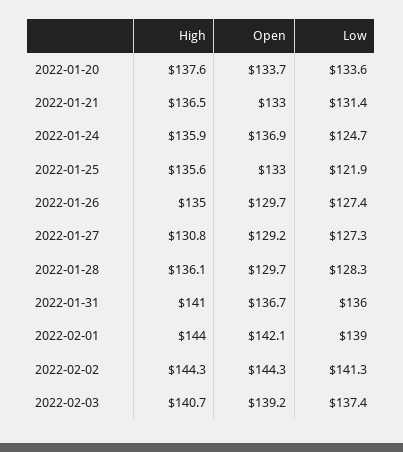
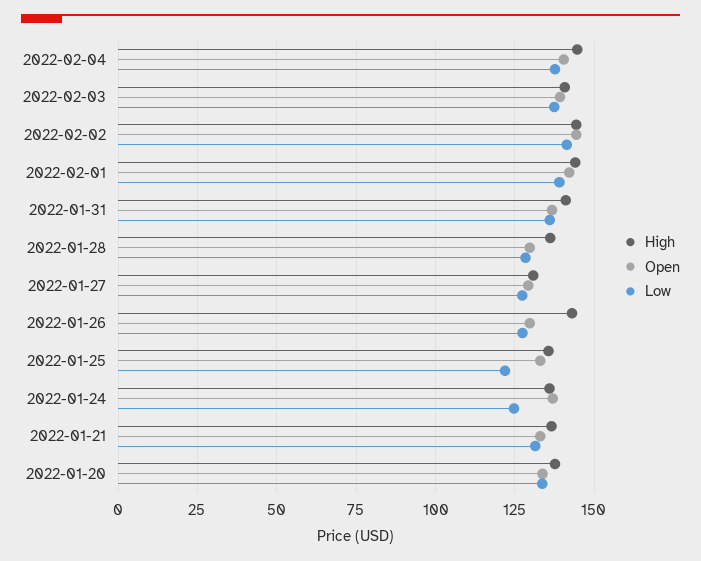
High, 2022-01-26: 135 -> 142.5
High, 2022-02-04: none -> 145
Open, 2022-02-04: none -> 140
Low, 2022-02-04: none -> 137.5

